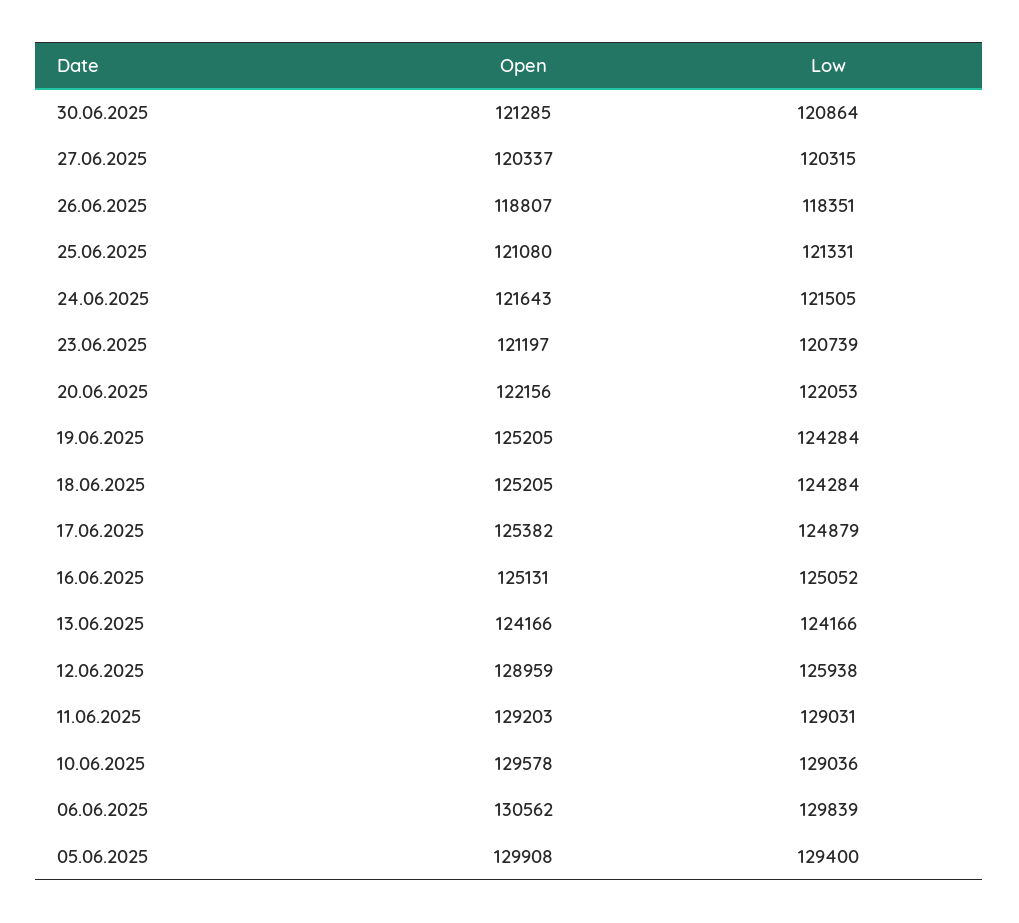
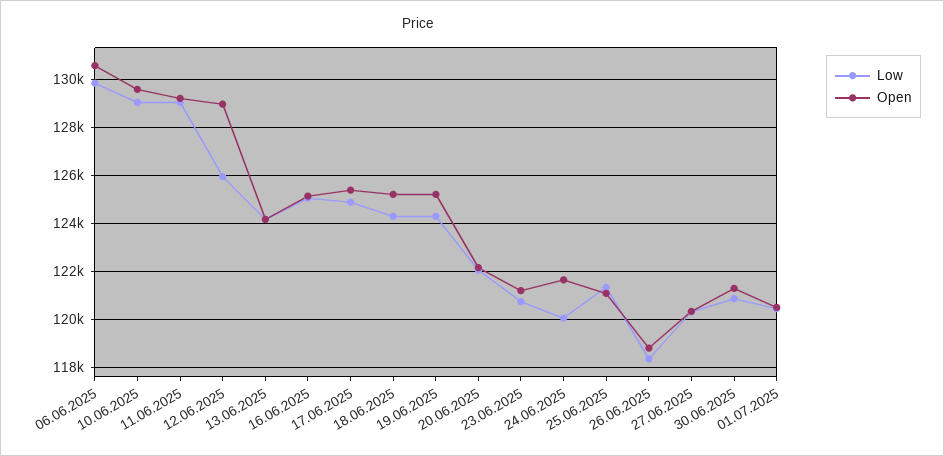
Low, 24.06.2025: 121505 -> 120000
Open, 05.06.2025: 129908 -> none
Low, 05.06.2025: 129400 -> none
Low, 01.07.2025: none -> 120500
Open, 01.07.2025: none -> 120500

